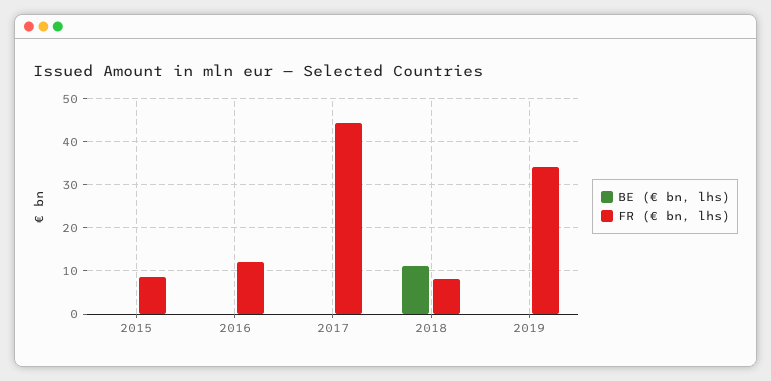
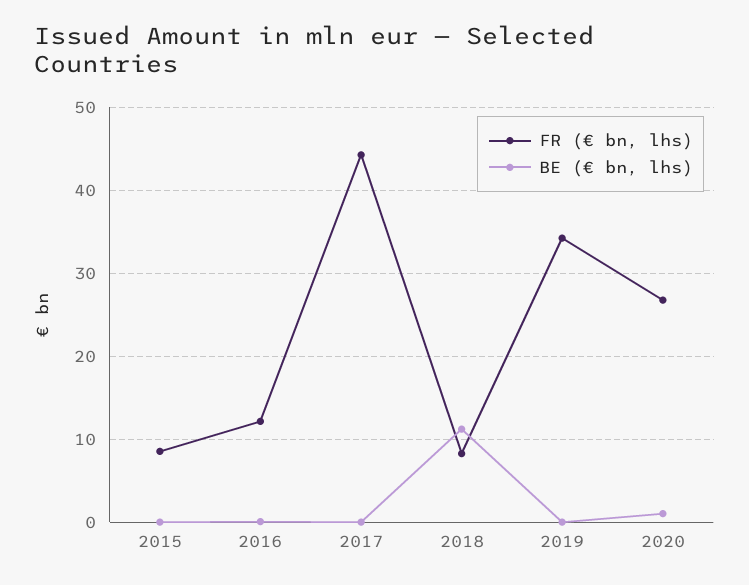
FR (€ bn, lhs), 2020: none -> 27
BE (€ bn, lhs), 2020: none -> 1

